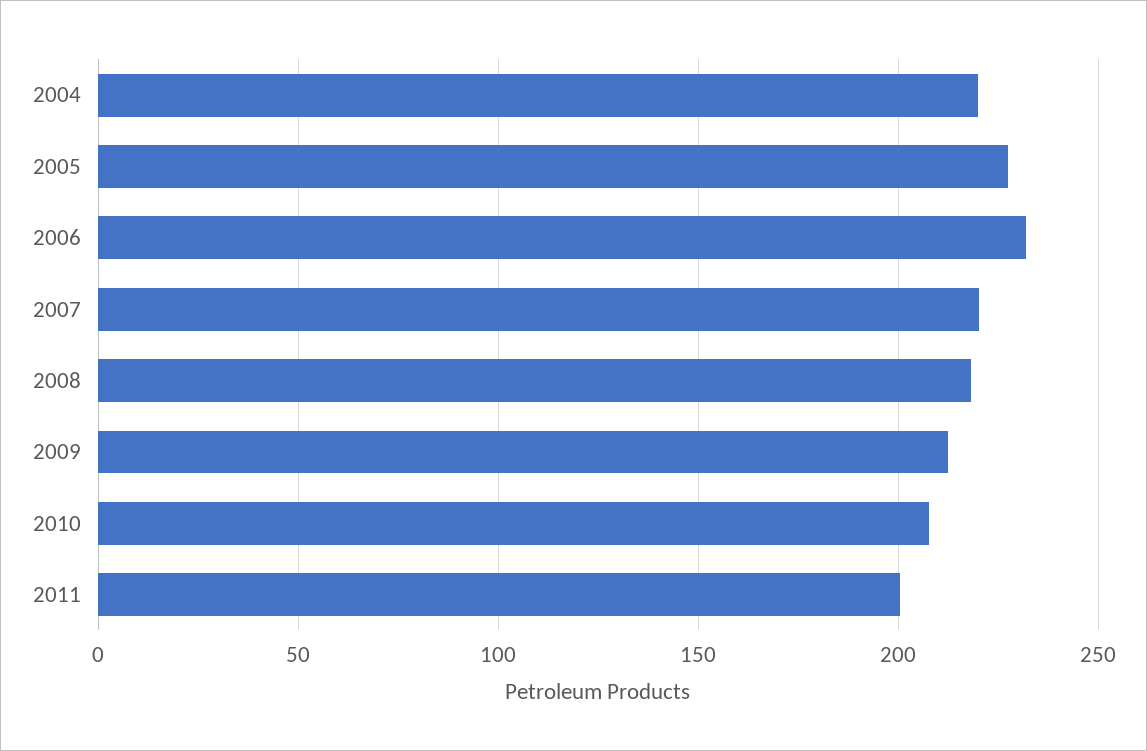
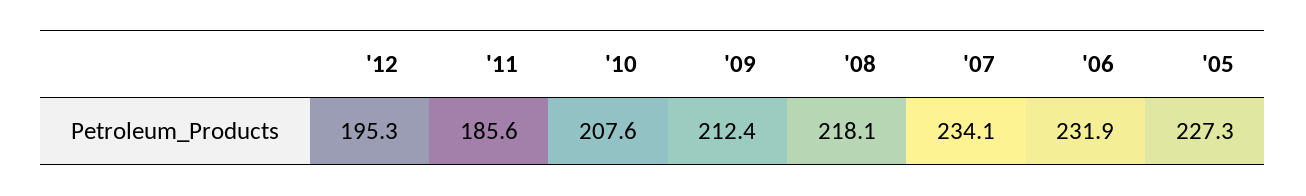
2004: 220 -> none
2007: 220 -> 234.1
2011: 200 -> 185.6
'12: none -> 195.3

